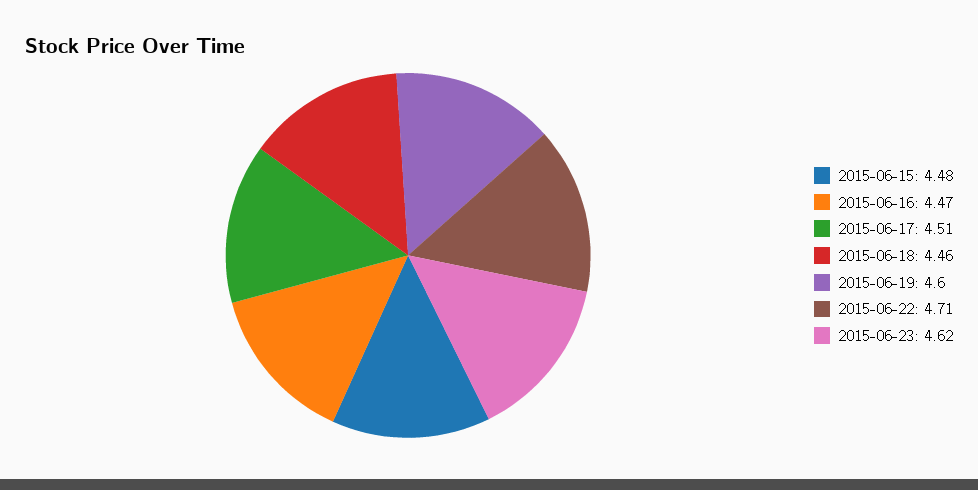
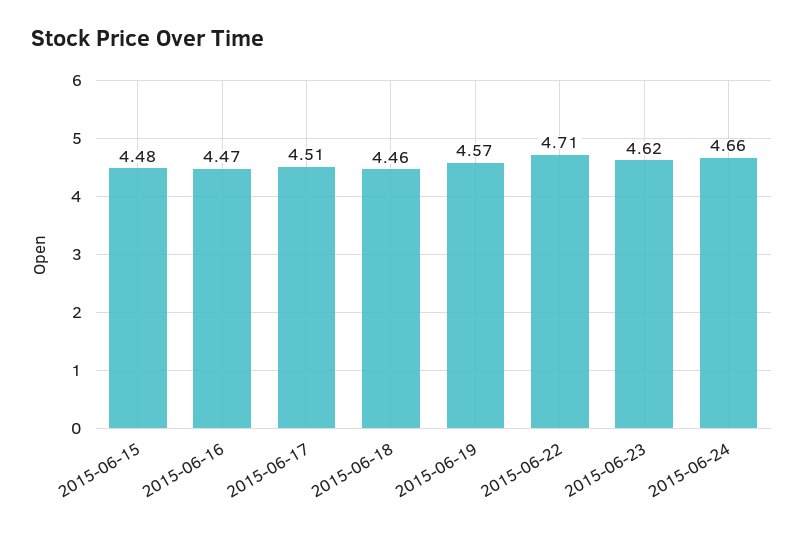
2015-06-19: 4.6 -> 4.57
2015-06-24: none -> 4.66

